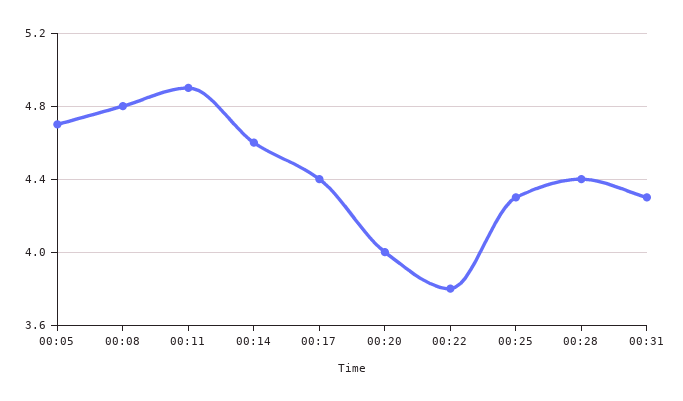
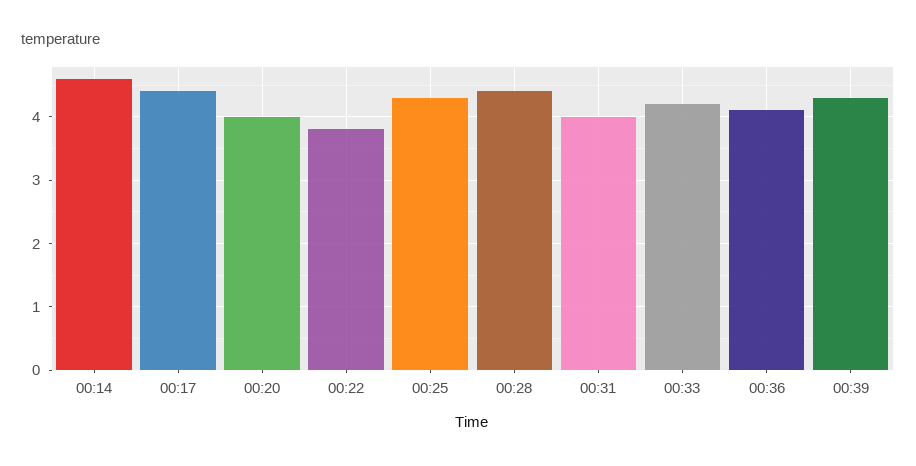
00:05: 4.7 -> none
00:08: 4.8 -> none
00:11: 4.9 -> none
00:31: 4.3 -> 4
00:33: none -> 4.2
00:36: none -> 4.1
00:39: none -> 4.3

